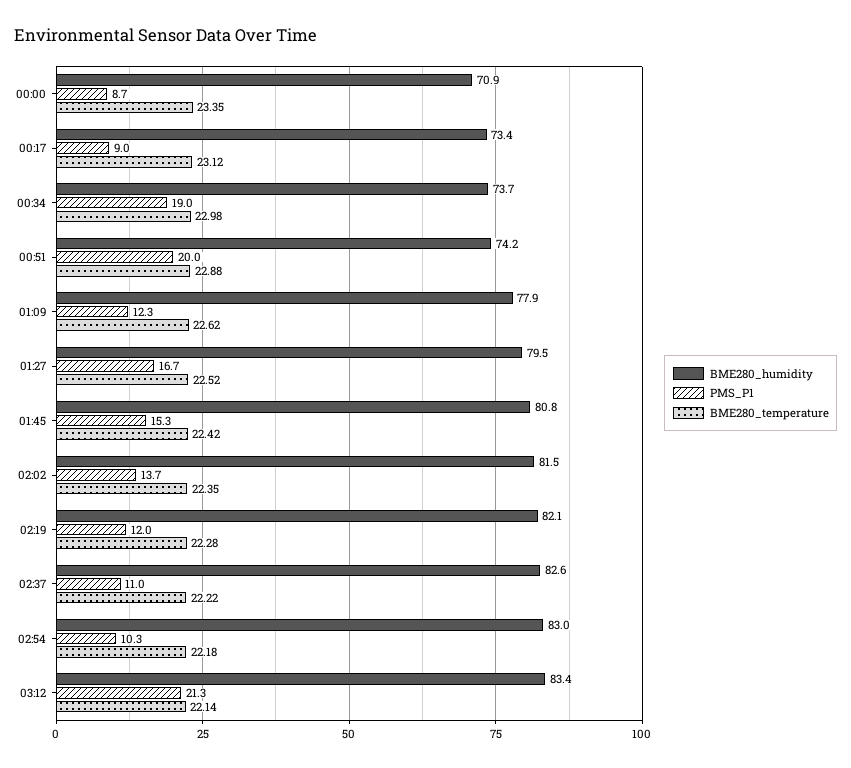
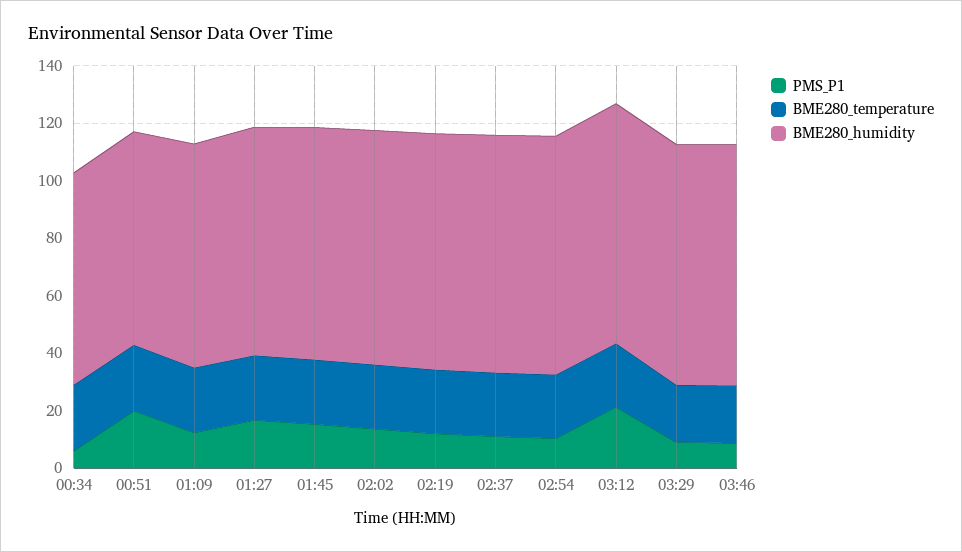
BME280_humidity, 00:00: 70.9 -> none
PMS_P1, 00:00: 8.7 -> none
BME280_temperature, 00:00: 23.35 -> none
BME280_humidity, 00:17: 73.4 -> none
PMS_P1, 00:17: 9 -> none
BME280_temperature, 00:17: 23.12 -> none
PMS_P1, 00:34: 19 -> 5
PMS_P1, 03:29: none -> 10
BME280_temperature, 03:29: none -> 20
BME280_humidity, 03:29: none -> 85
PMS_P1, 03:46: none -> 10
BME280_temperature, 03:46: none -> 20
BME280_humidity, 03:46: none -> 85

